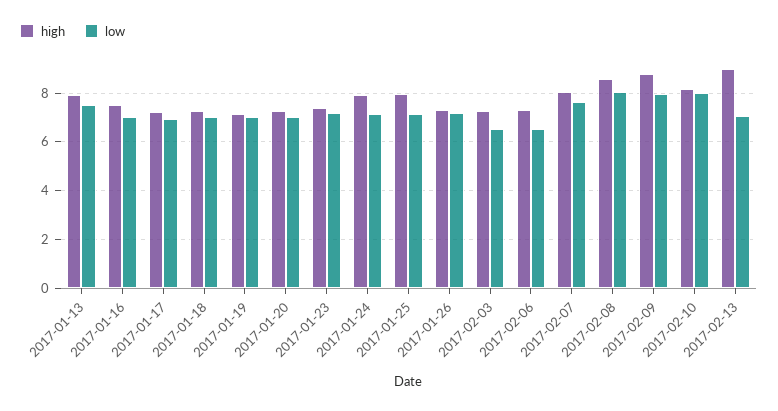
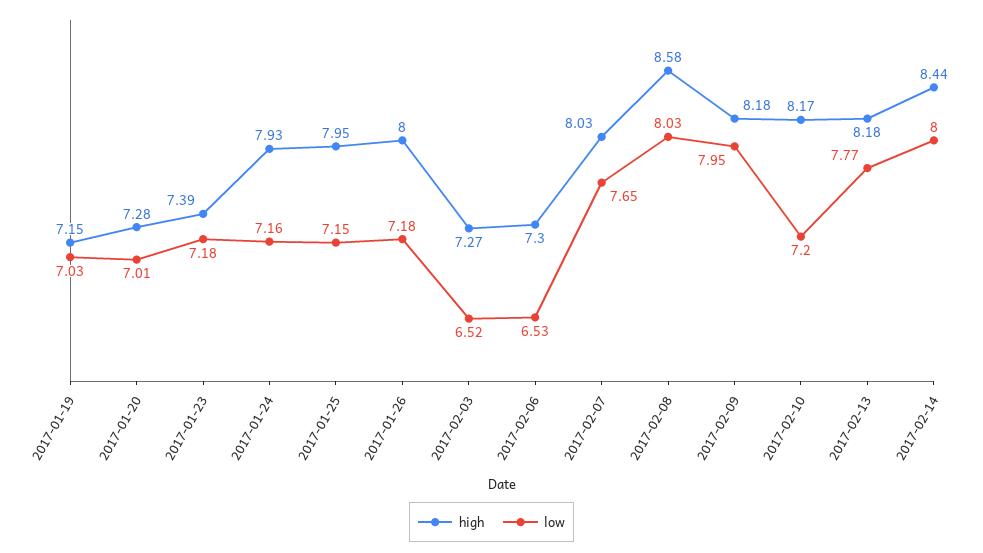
high, 2017-01-13: 8 -> none
low, 2017-01-13: 7.5 -> none
high, 2017-01-16: 7.5 -> none
low, 2017-01-16: 7 -> none
high, 2017-01-17: 7.25 -> none
low, 2017-01-17: 7 -> none
high, 2017-01-18: 7.25 -> none
low, 2017-01-18: 7 -> none
high, 2017-01-26: 7.25 -> 8
high, 2017-02-09: 8.75 -> 8.18
low, 2017-02-10: 8 -> 7.2
high, 2017-02-13: 9 -> 8.18
low, 2017-02-13: 7 -> 7.77
high, 2017-02-14: none -> 8.44
low, 2017-02-14: none -> 8

